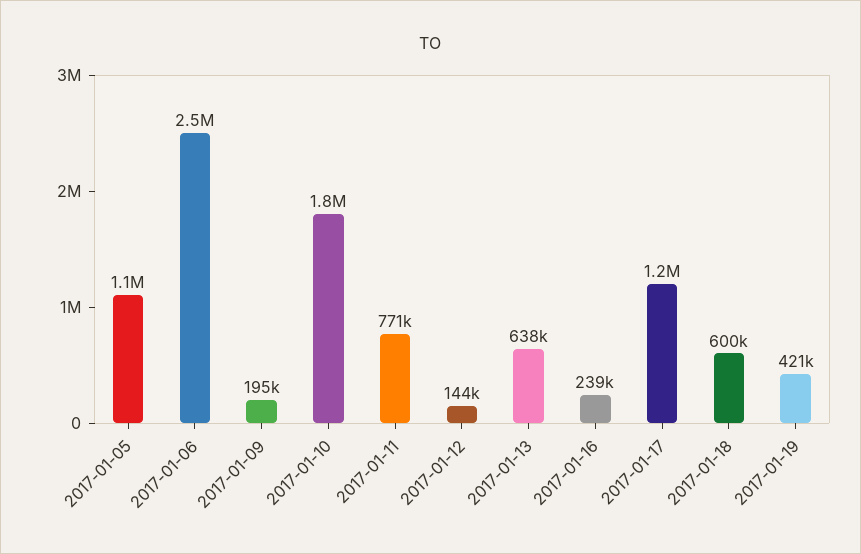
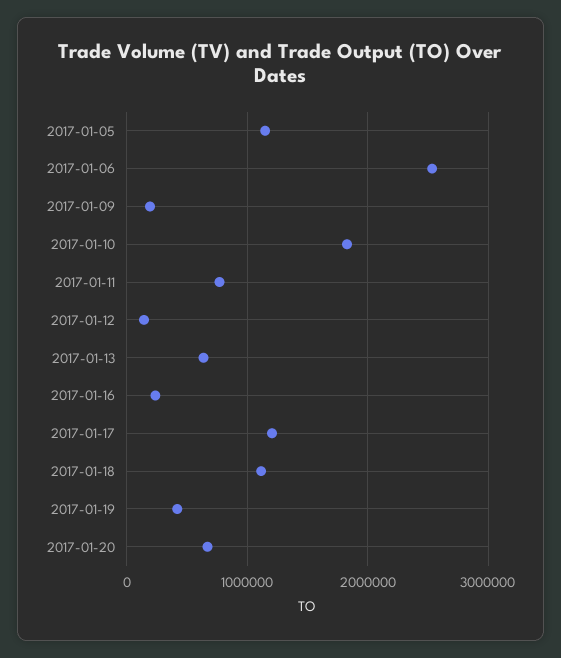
2017-01-18: 600000 -> 1100000
2017-01-20: none -> 700000

